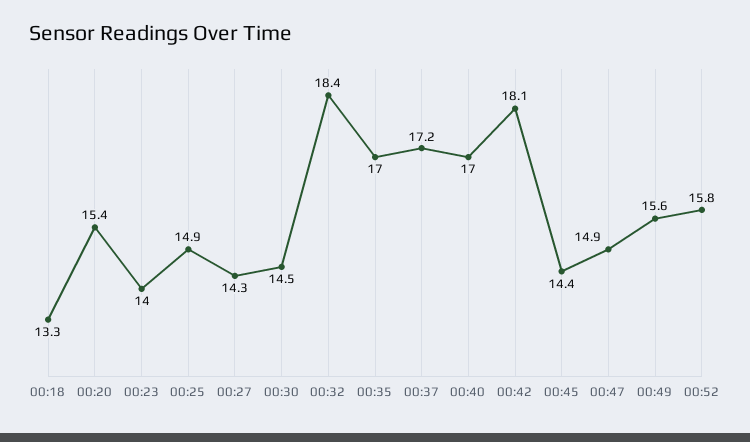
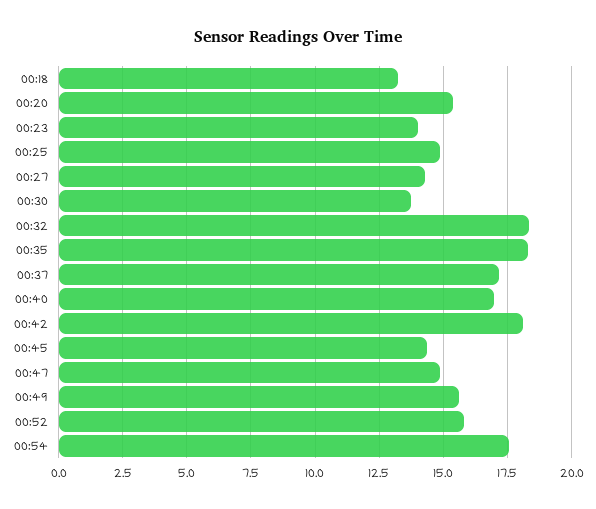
00:30: 14.5 -> 13.75
00:35: 17 -> 18.25
00:54: none -> 17.5

